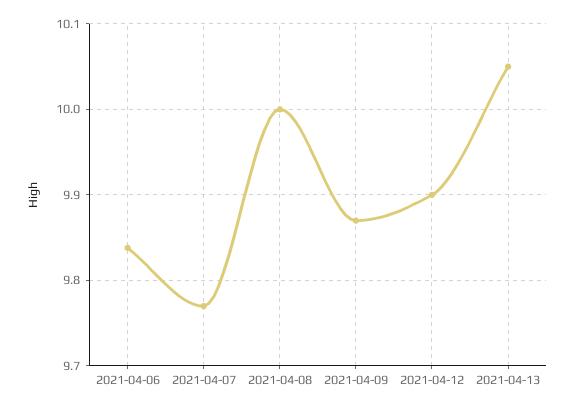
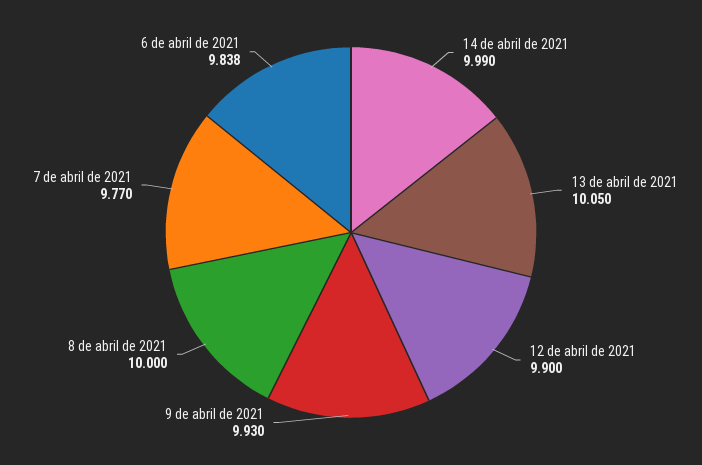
2021-04-09: 9.87 -> 9.93
14 de abril de 2021: none -> 9.99

